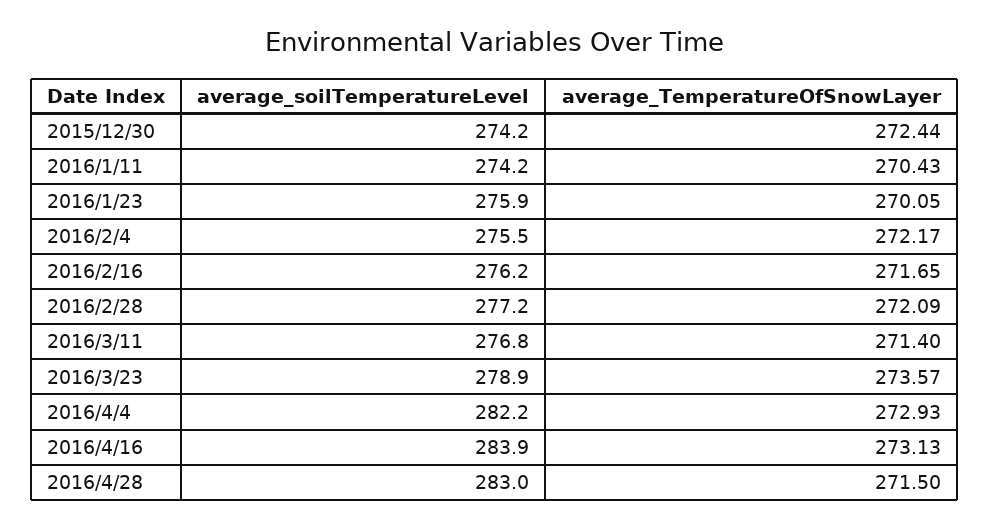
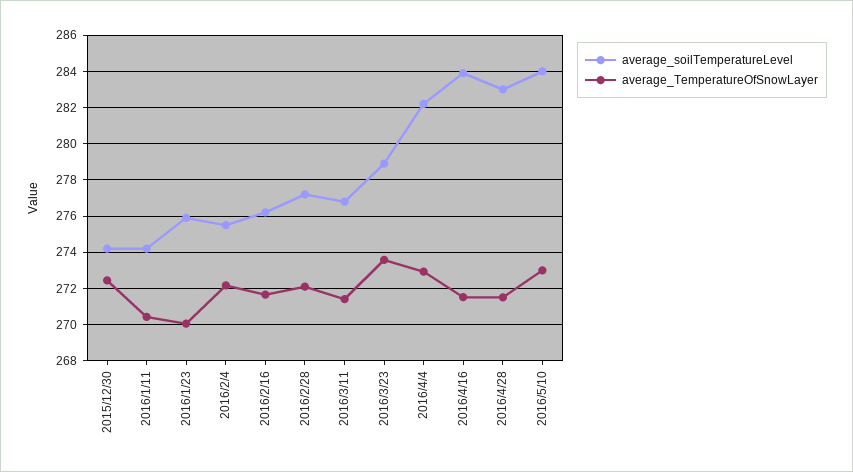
average_TemperatureOfSnowLayer, 2016/4/16: 273.13 -> 271.5
average_soilTemperatureLevel, 2016/5/10: none -> 284
average_TemperatureOfSnowLayer, 2016/5/10: none -> 273

